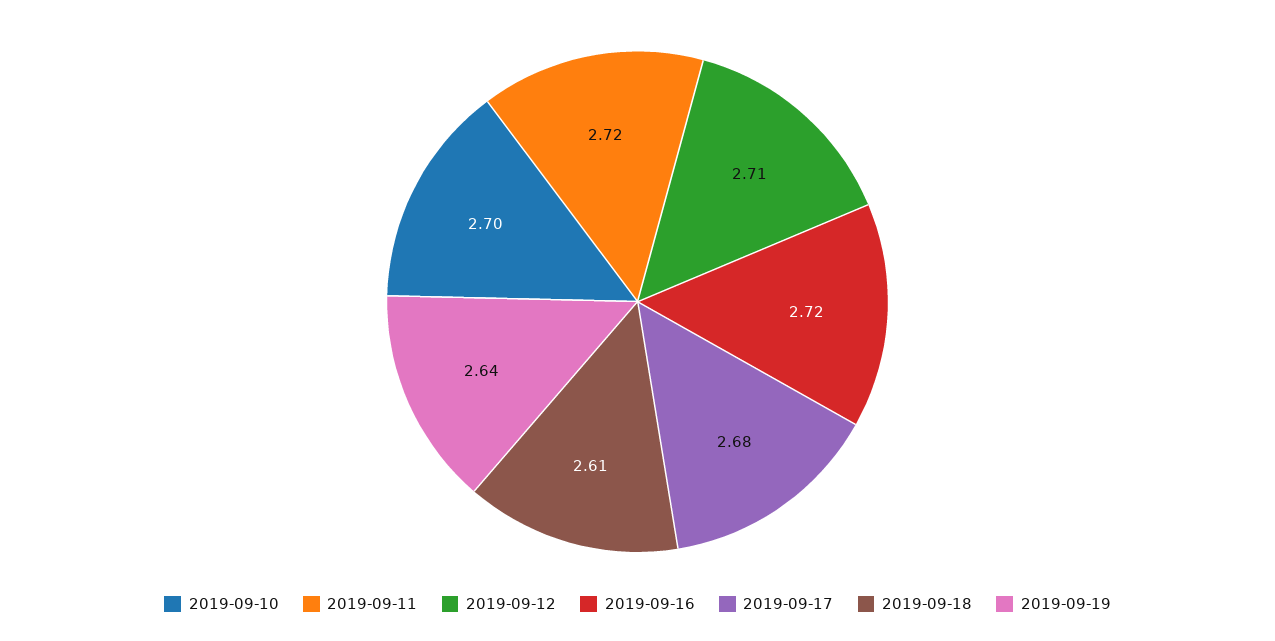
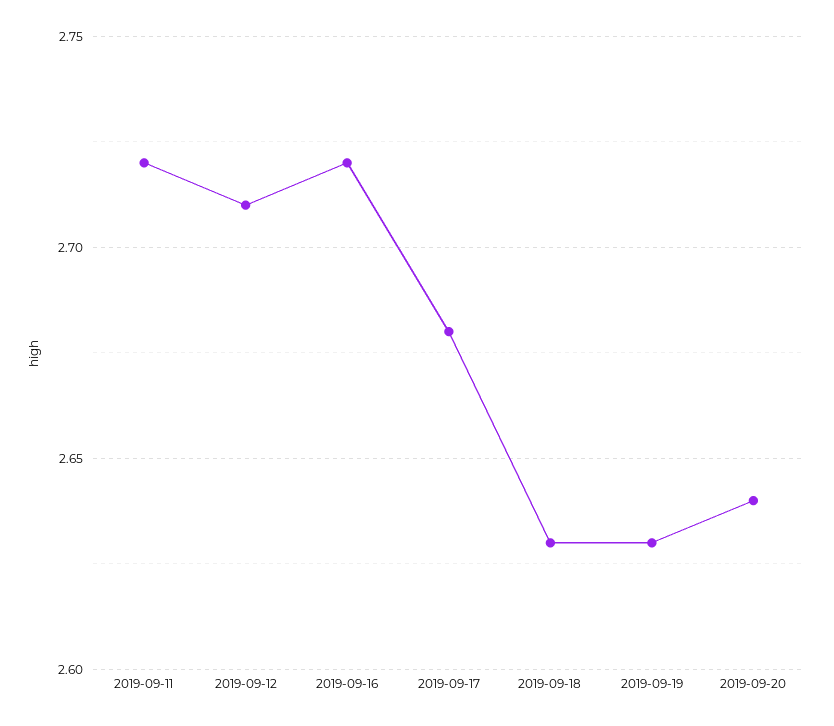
2019-09-10: 2.7 -> none
2019-09-18: 2.61 -> 2.63
2019-09-19: 2.64 -> 2.63
2019-09-20: none -> 2.64

